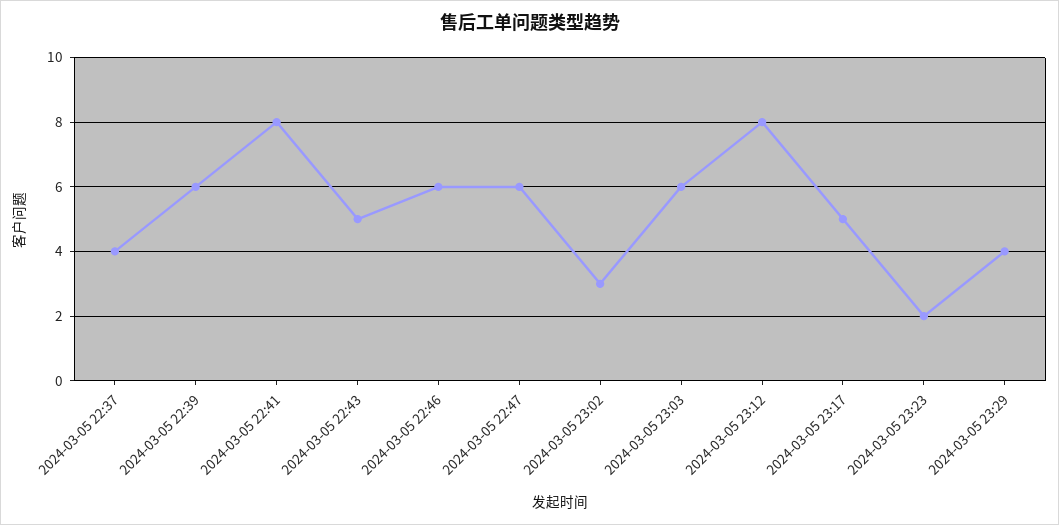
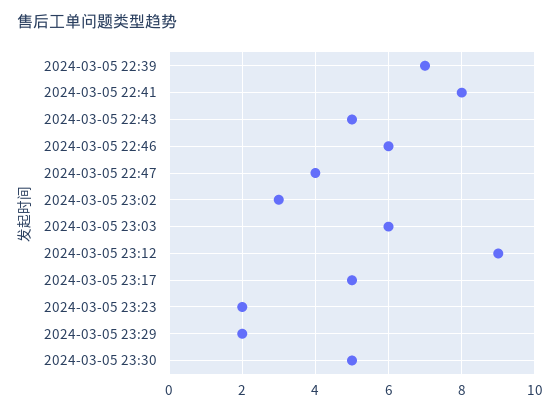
2024-03-05 22:37: 4 -> none
2024-03-05 22:39: 6 -> 7
2024-03-05 22:47: 6 -> 4
2024-03-05 23:12: 8 -> 9
2024-03-05 23:29: 4 -> 2
2024-03-05 23:30: none -> 5

